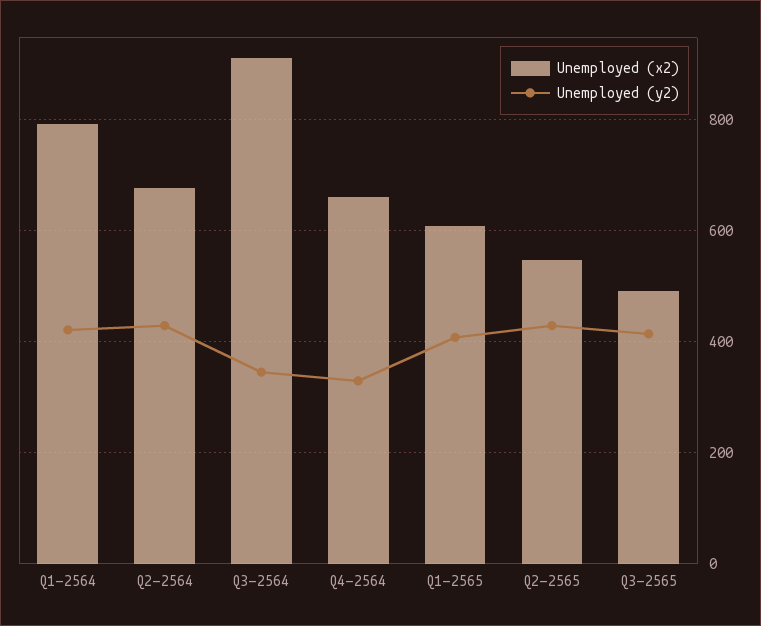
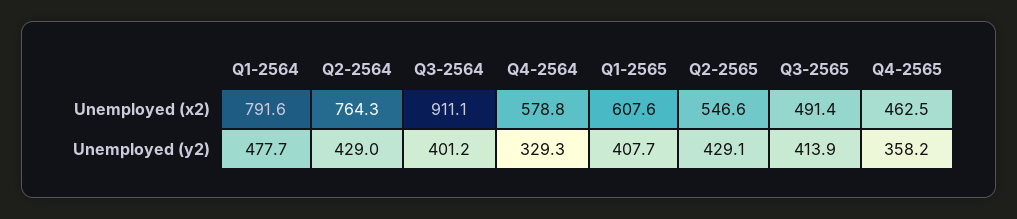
Unemployed (y2), Q1-2564: 420 -> 477.7
Unemployed (x2), Q2-2564: 680 -> 764.3
Unemployed (y2), Q3-2564: 340 -> 401.2
Unemployed (x2), Q4-2564: 660 -> 578.8
Unemployed (x2), Q4-2565: none -> 462.5
Unemployed (y2), Q4-2565: none -> 358.2

